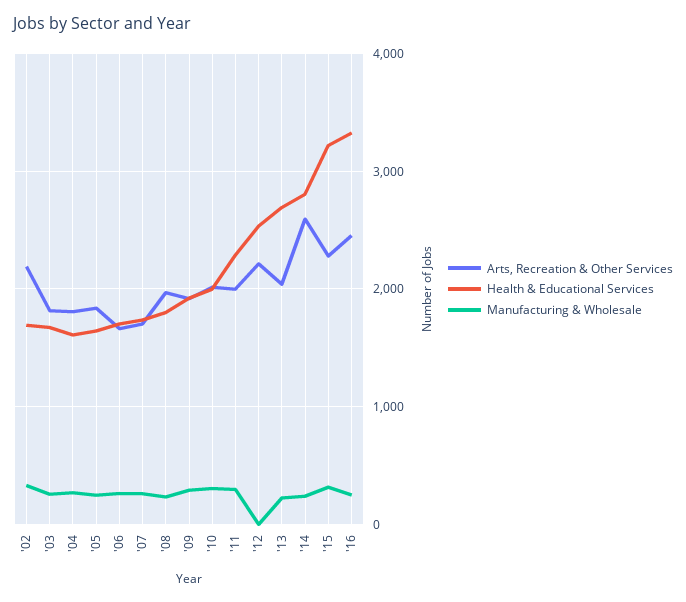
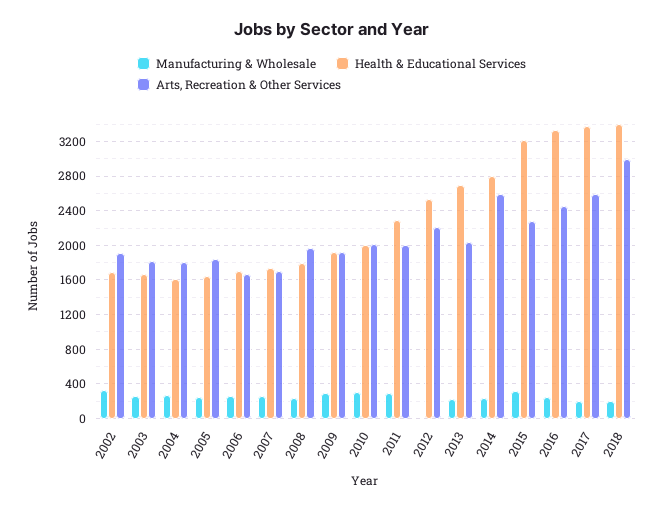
Arts, Recreation & Other Services, '02: 2200 -> 1900
Manufacturing & Wholesale, 2017: none -> 200
Health & Educational Services, 2017: none -> 3400
Arts, Recreation & Other Services, 2017: none -> 2600
Manufacturing & Wholesale, 2018: none -> 200
Health & Educational Services, 2018: none -> 3400
Arts, Recreation & Other Services, 2018: none -> 3000

